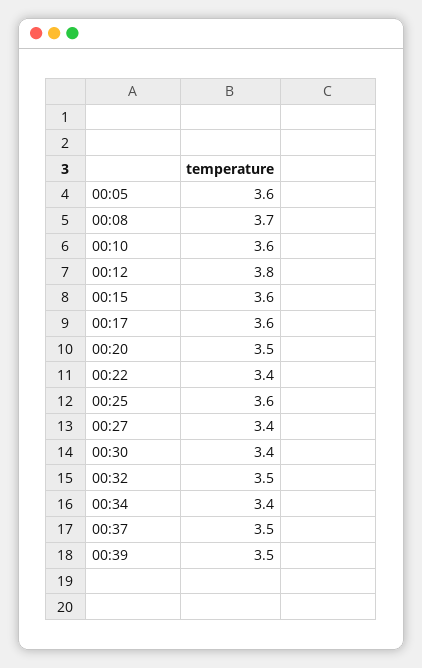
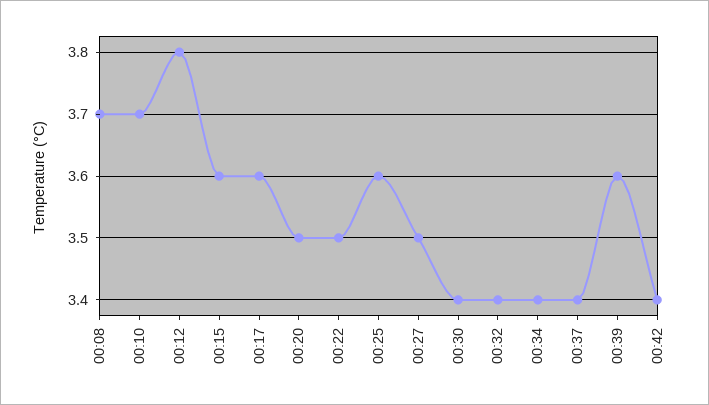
00:05: 3.6 -> none
00:10: 3.6 -> 3.7
00:22: 3.4 -> 3.5
00:27: 3.4 -> 3.5
00:32: 3.5 -> 3.4
00:37: 3.5 -> 3.4
00:39: 3.5 -> 3.6
00:42: none -> 3.4

